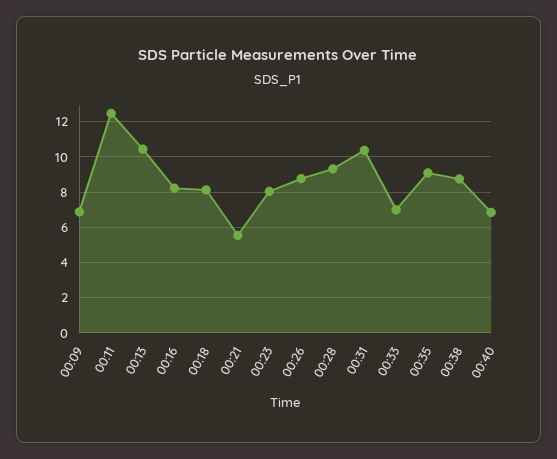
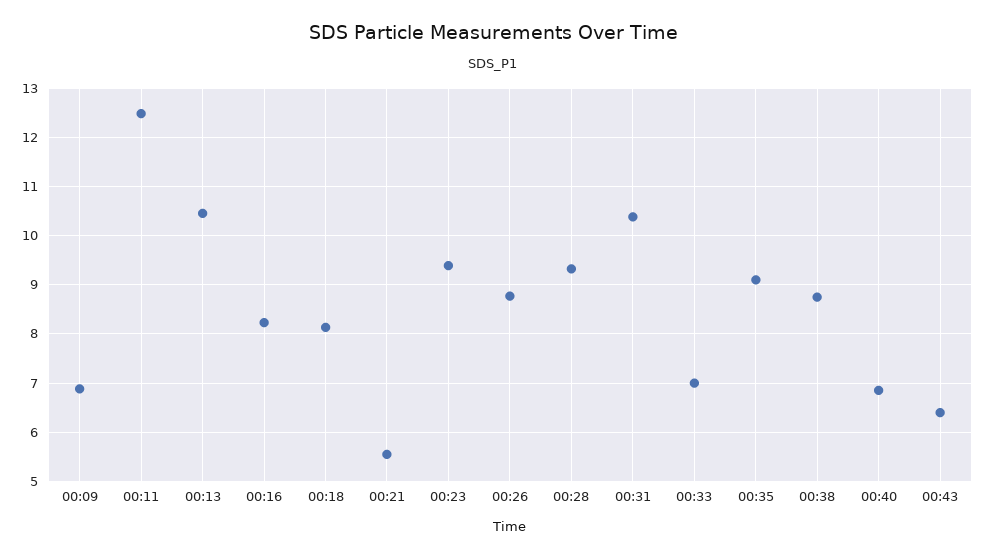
00:23: 8 -> 9.4
00:43: none -> 6.4

